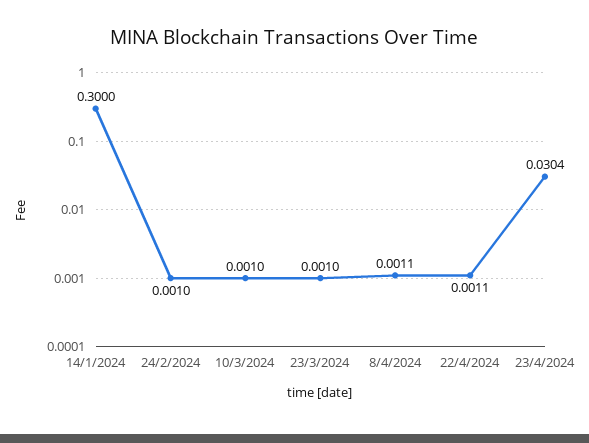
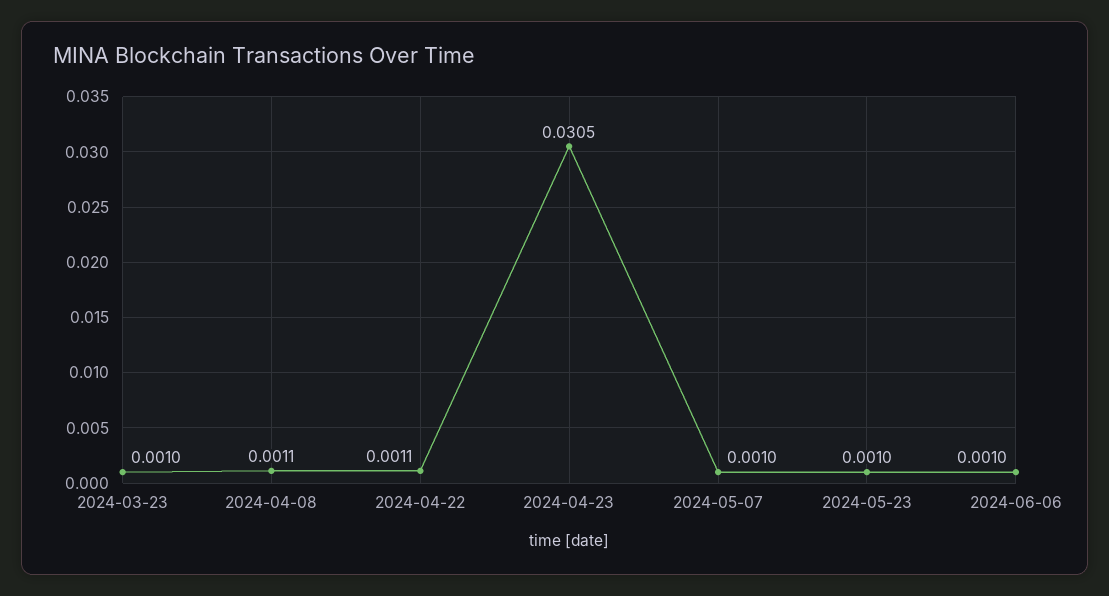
14/1/2024: 0.3 -> none
24/2/2024: 0.001 -> none
10/3/2024: 0.001 -> none
23/4/2024: 0.0304 -> 0.0305
2024-05-07: none -> 0.001
2024-05-23: none -> 0.001
2024-06-06: none -> 0.001

